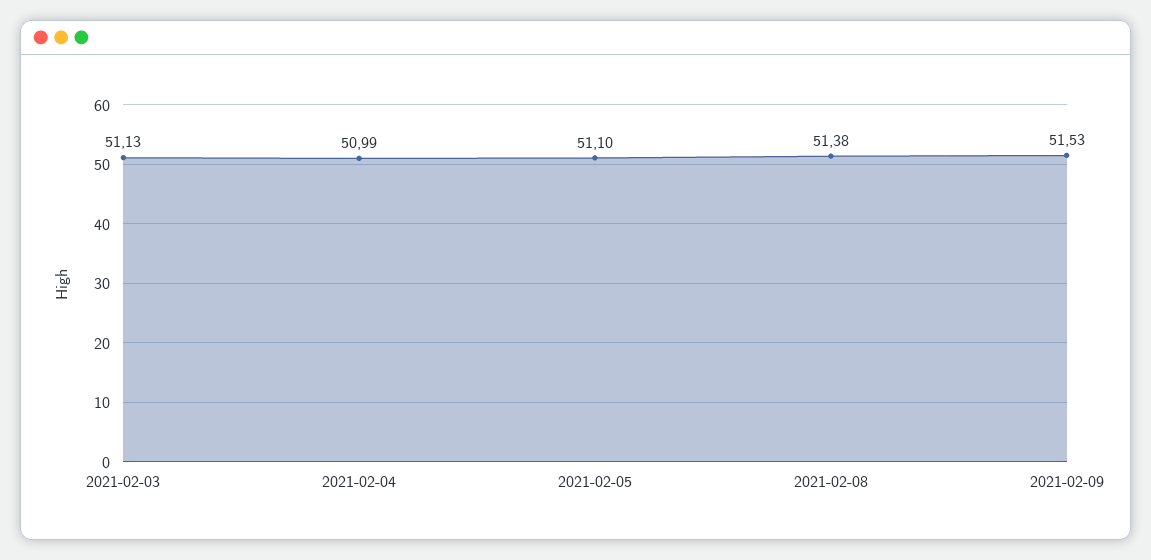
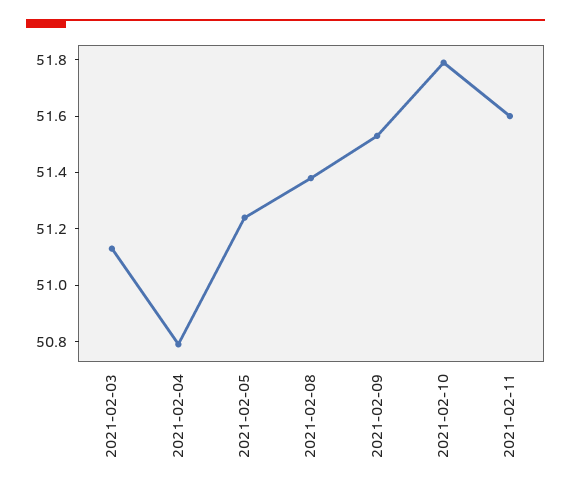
2021-02-04: 50.99 -> 50.8
2021-02-05: 51.1 -> 51.25
2021-02-10: none -> 51.8
2021-02-11: none -> 51.6

